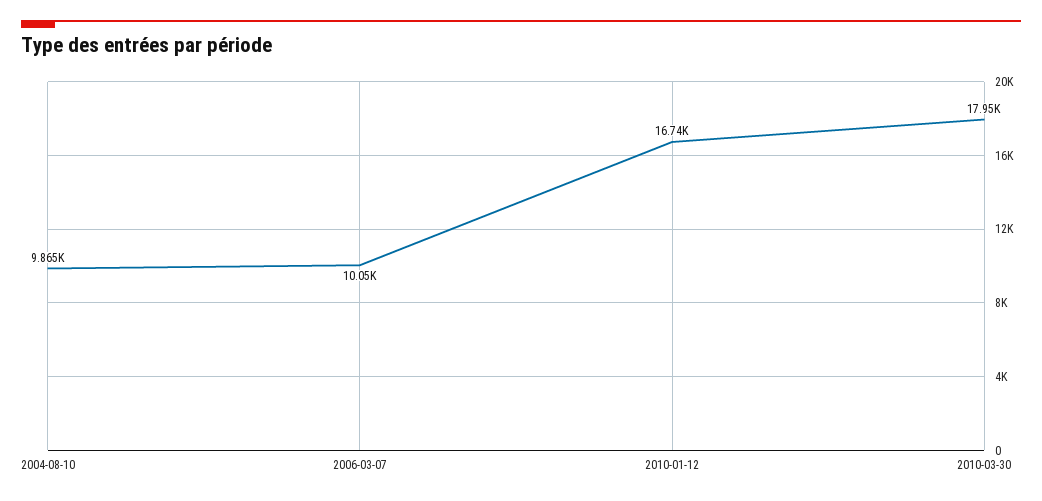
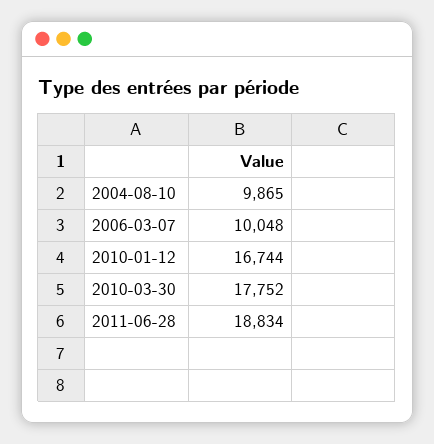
2010-03-30: 17950 -> 17752
2011-06-28: none -> 18834

